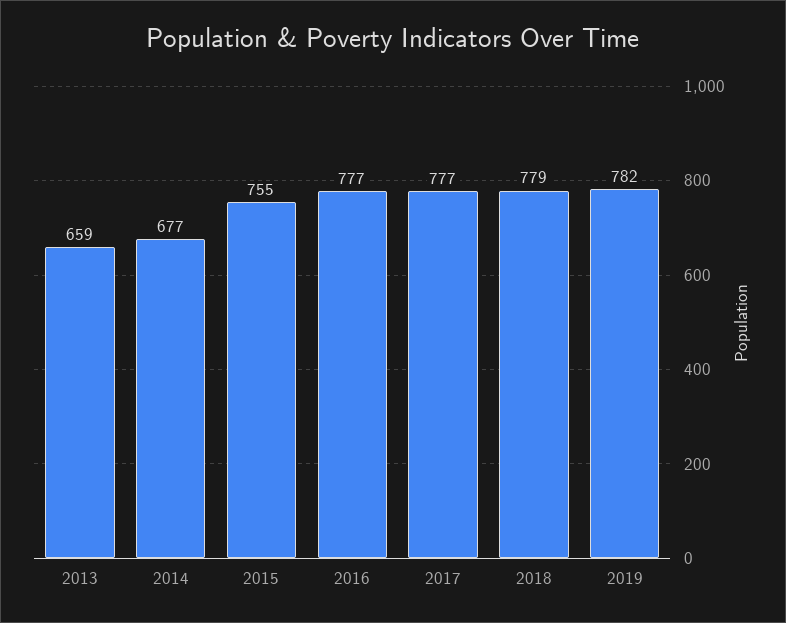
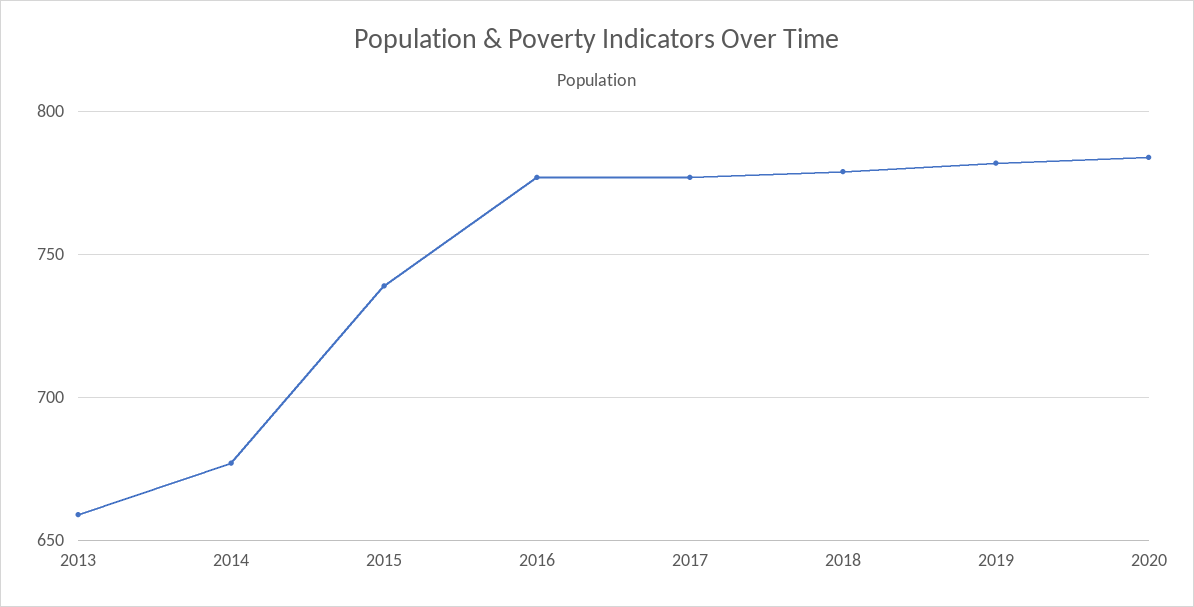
2015: 755 -> 740
2020: none -> 785

